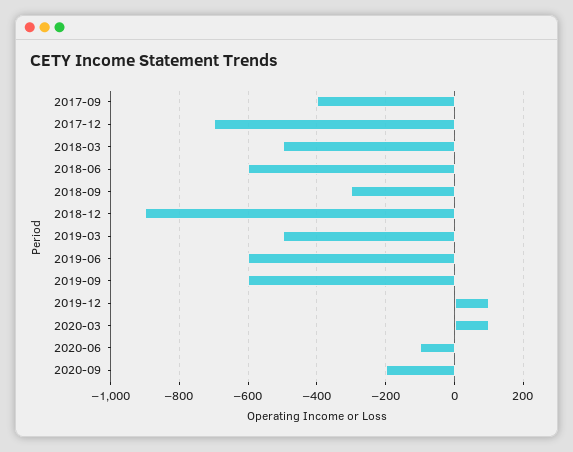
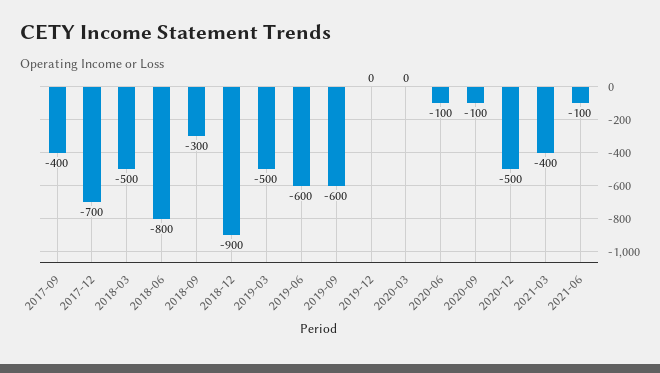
2018-06: -600 -> -800
2019-12: 100 -> 0
2020-03: 100 -> 0
2020-09: -200 -> -100
2020-12: none -> -500
2021-03: none -> -400
2021-06: none -> -100

